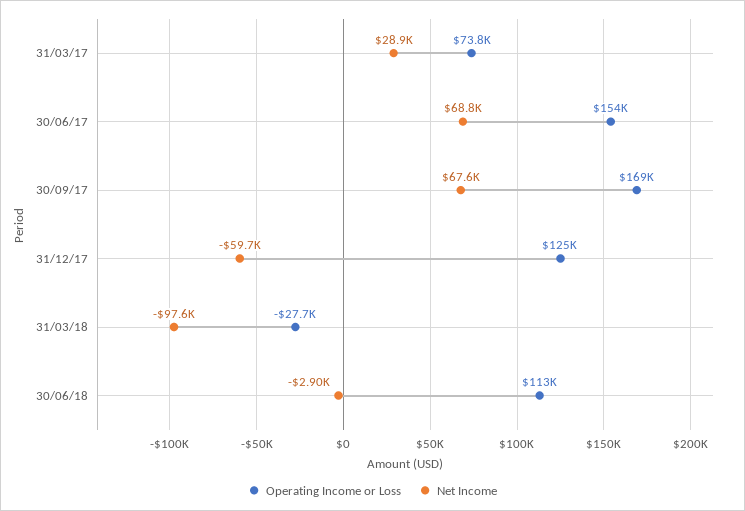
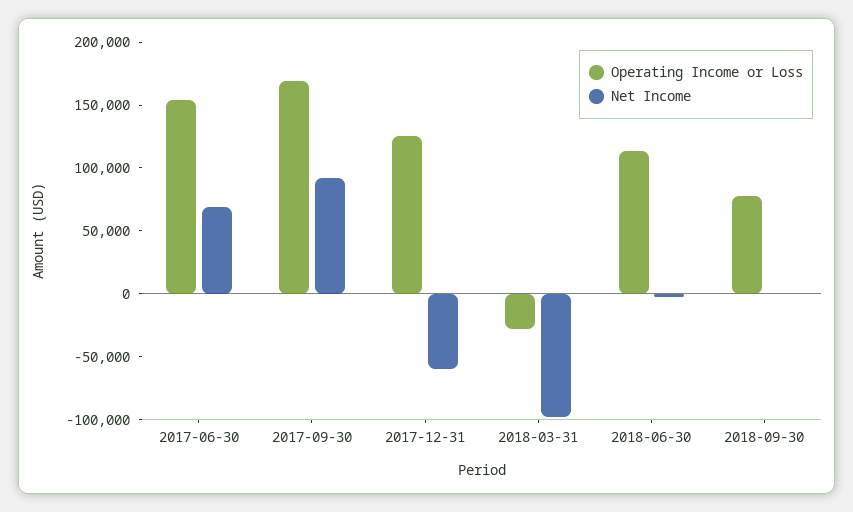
Operating Income or Loss, 31/03/17: 73800 -> none
Net Income, 31/03/17: 28900 -> none
Net Income, 30/09/17: 67600 -> 90000
Operating Income or Loss, 2018-09-30: none -> 80000
Net Income, 2018-09-30: none -> 0

